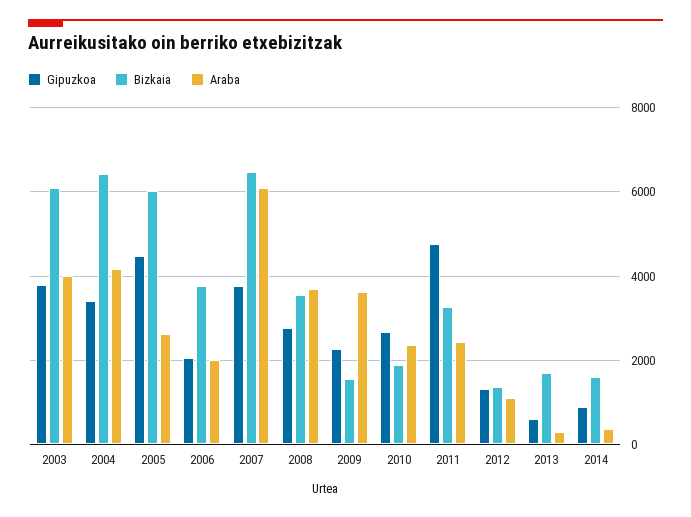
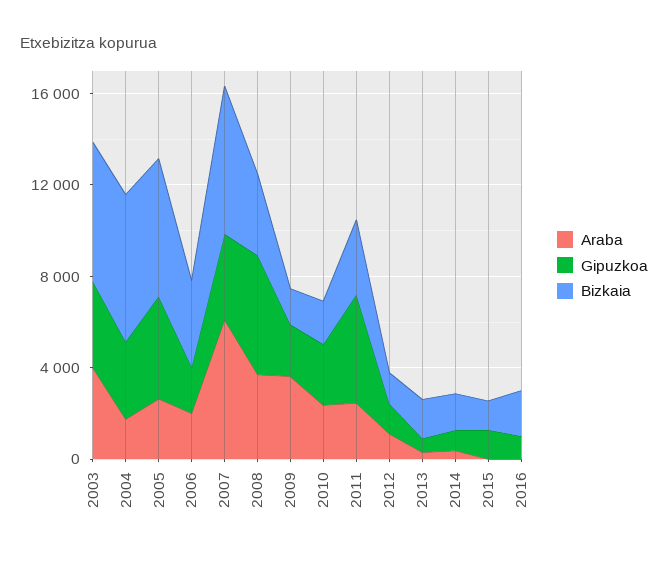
Araba, 2004: 4200 -> 2000
Gipuzkoa, 2008: 2800 -> 5000
Araba, 2015: none -> 0
Gipuzkoa, 2015: none -> 1000
Bizkaia, 2015: none -> 1000
Araba, 2016: none -> 0
Gipuzkoa, 2016: none -> 1000
Bizkaia, 2016: none -> 2000

